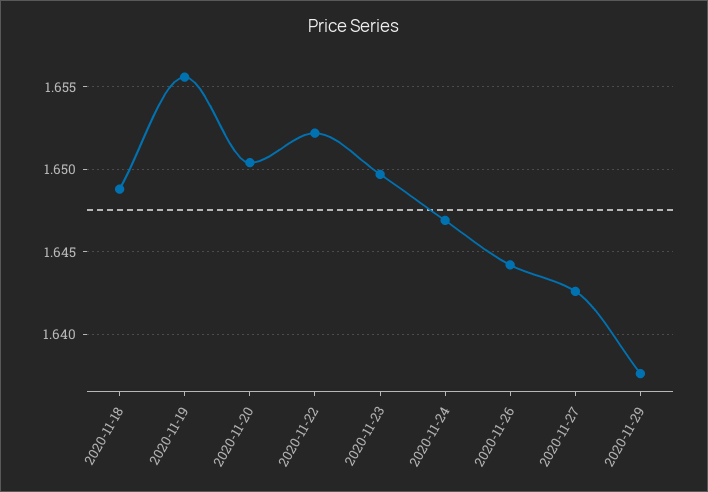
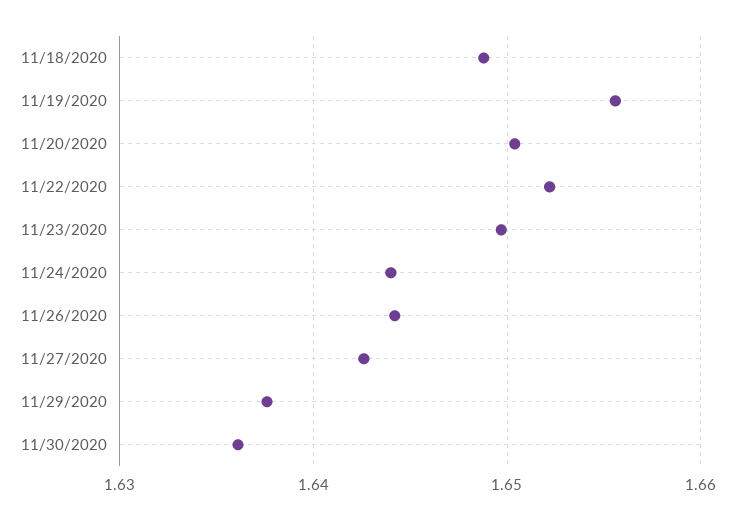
2020-11-24: 1.647 -> 1.644
11/30/2020: none -> 1.636

